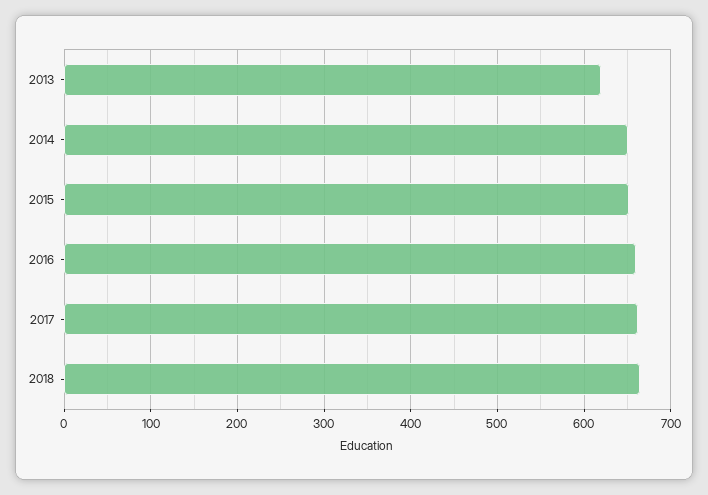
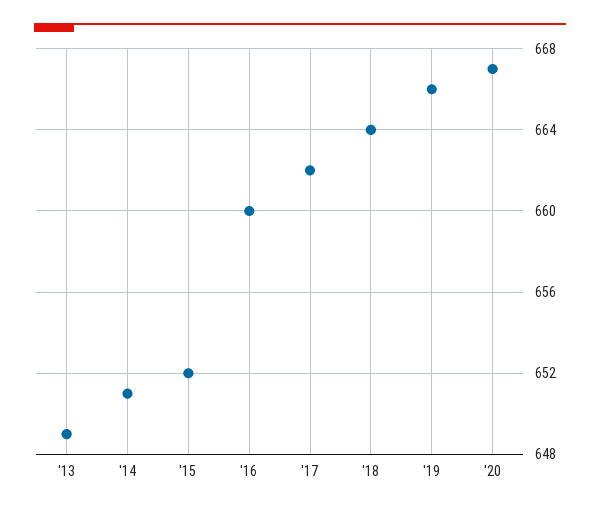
2013: 620 -> 649
'19: none -> 666
'20: none -> 667

